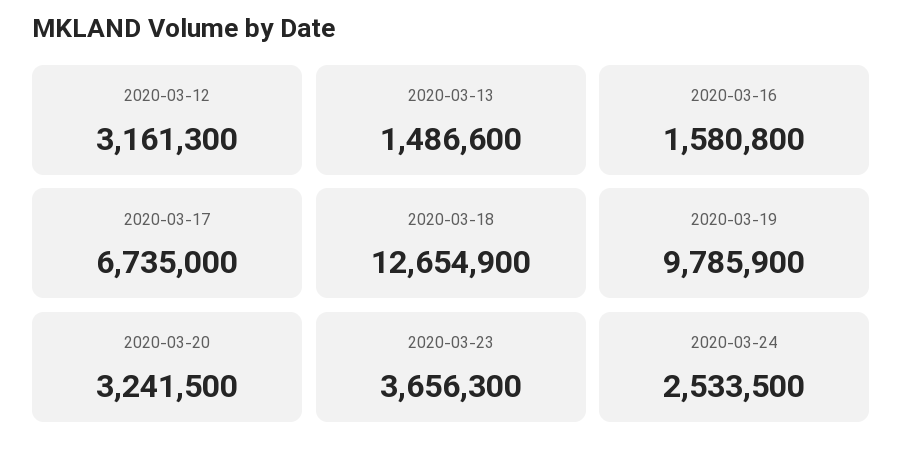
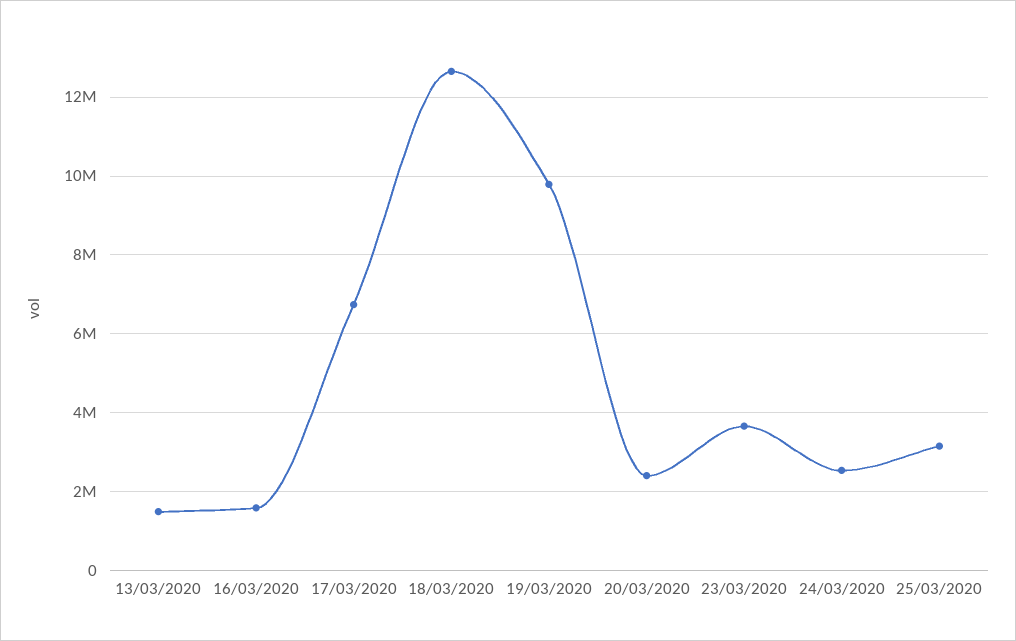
2020-03-12: 3161300 -> none
2020-03-20: 3241500 -> 2400000
25/03/2020: none -> 3200000

